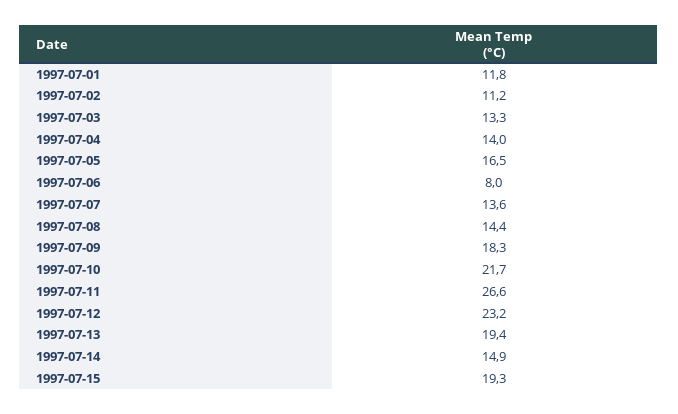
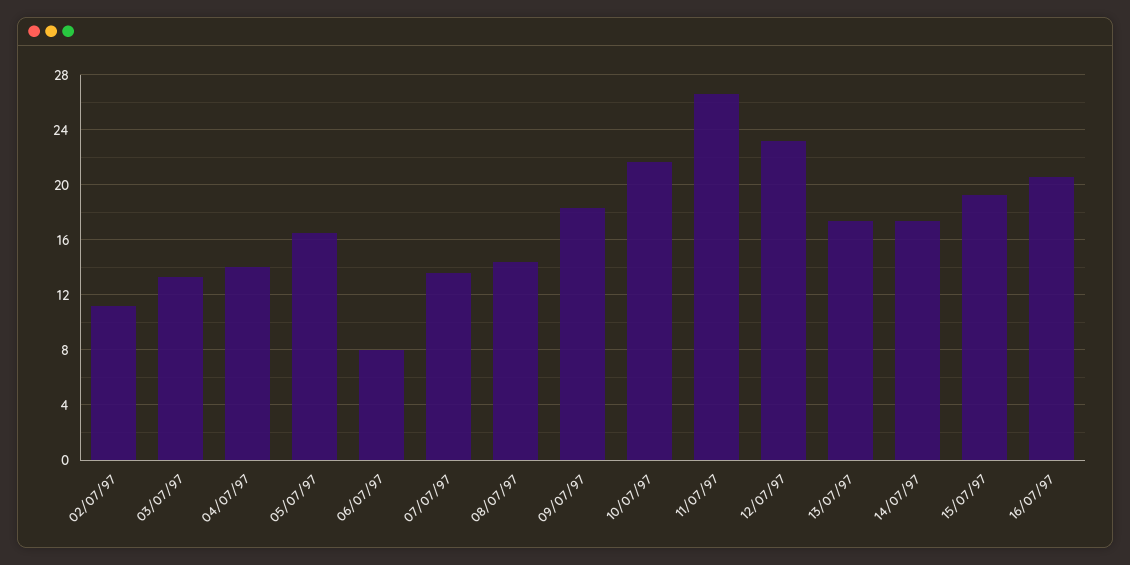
1997-07-01: 11.8 -> none
1997-07-13: 19.4 -> 17.5
1997-07-14: 14.9 -> 17.5
16/07/97: none -> 20.5

